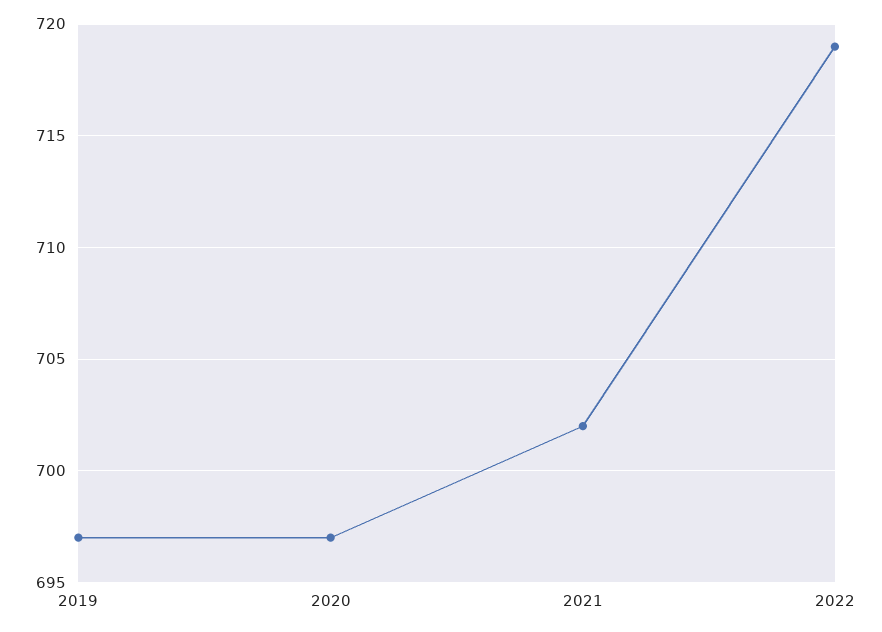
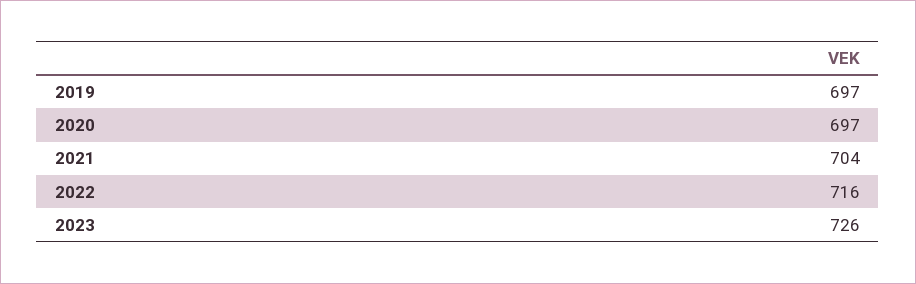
2021: 702 -> 704
2022: 719 -> 716
2023: none -> 726

